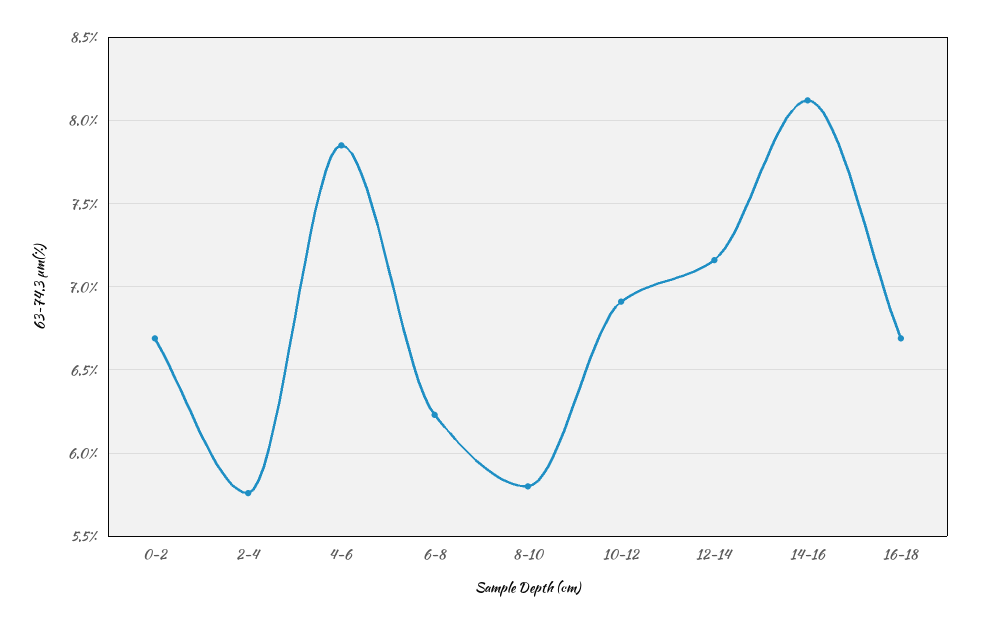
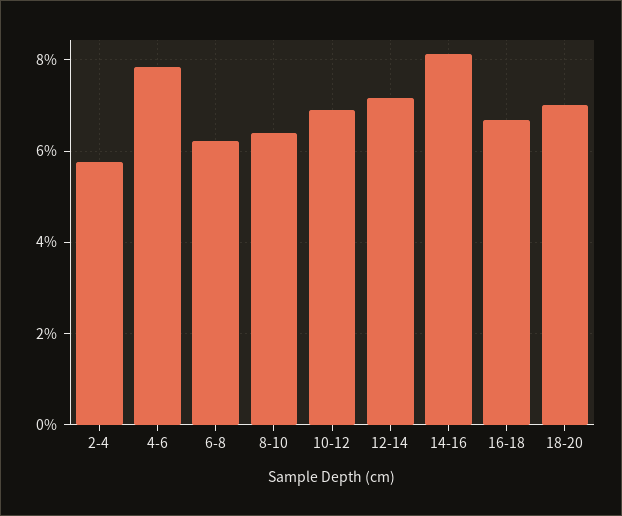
0-2: 6.7 -> none
8-10: 5.8 -> 6.4
18-20: none -> 7

